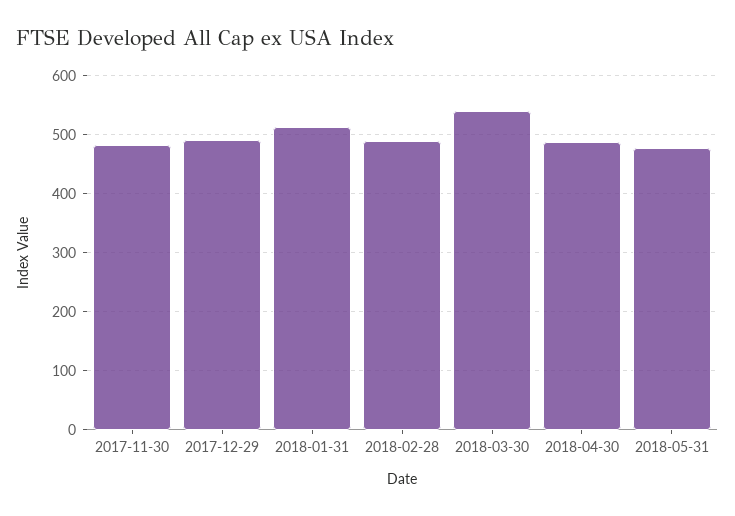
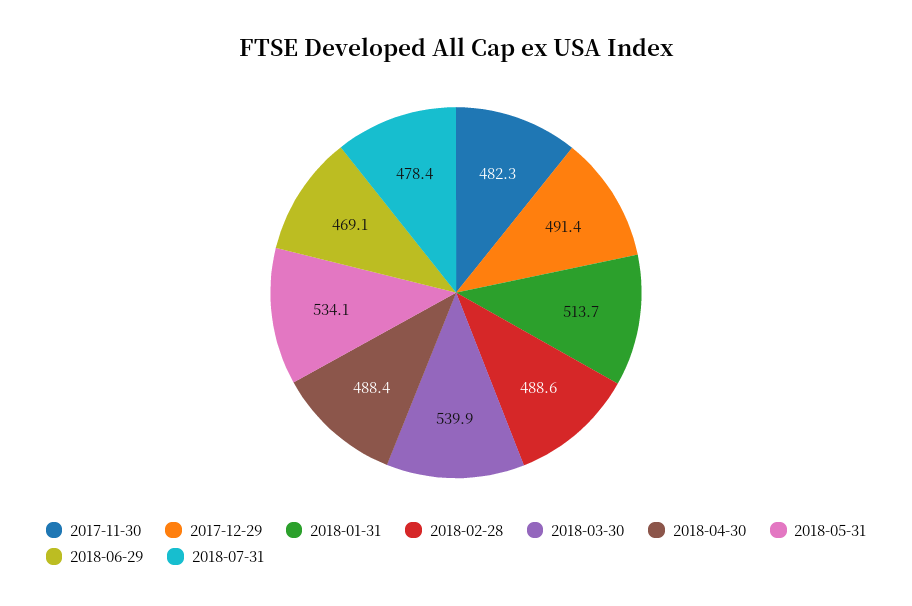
2018-05-31: 480 -> 534.1
2018-06-29: none -> 469.1
2018-07-31: none -> 478.4

